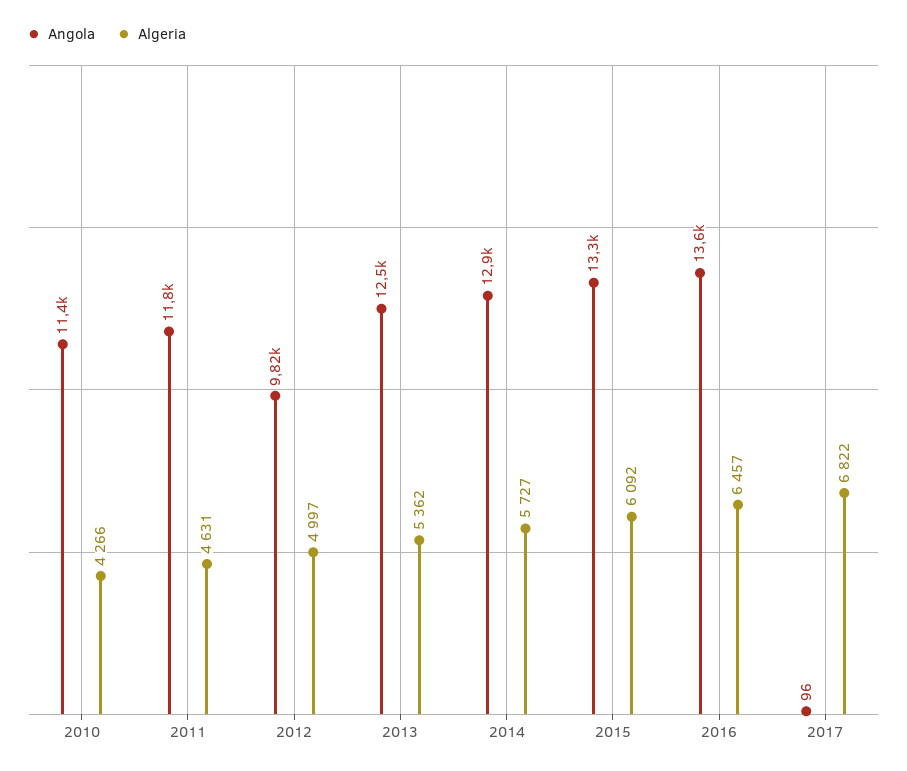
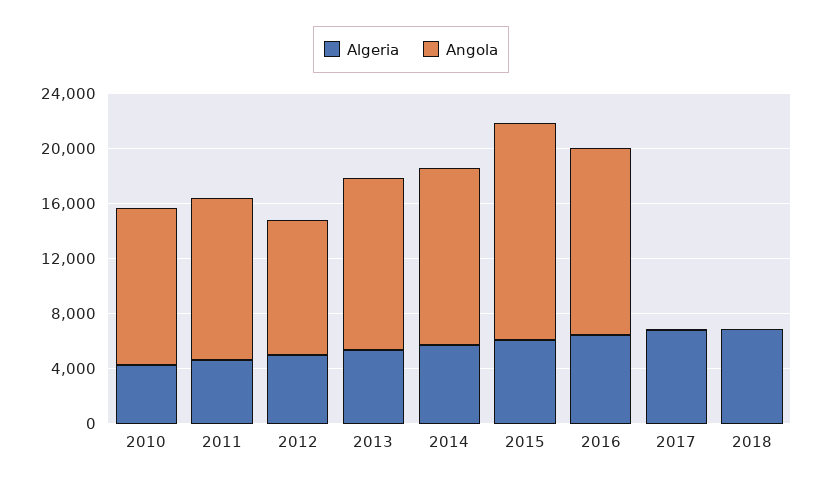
Angola, 2015: 13300 -> 16000
Algeria, 2018: none -> 7000
Angola, 2018: none -> 0

